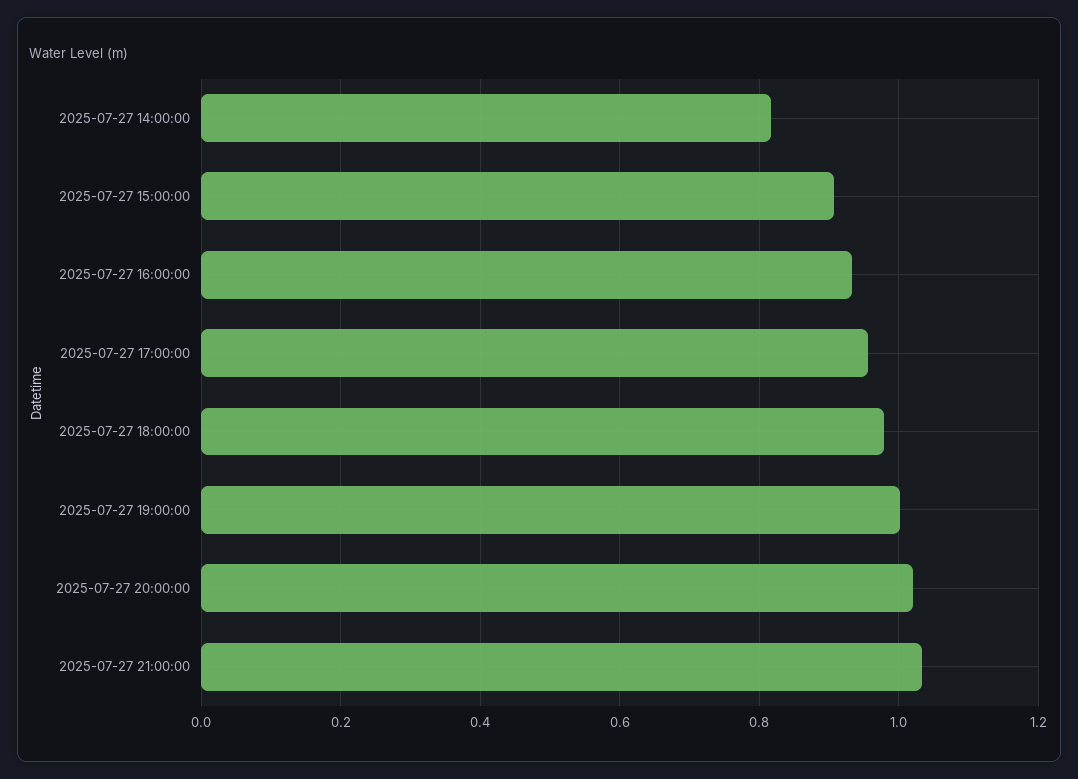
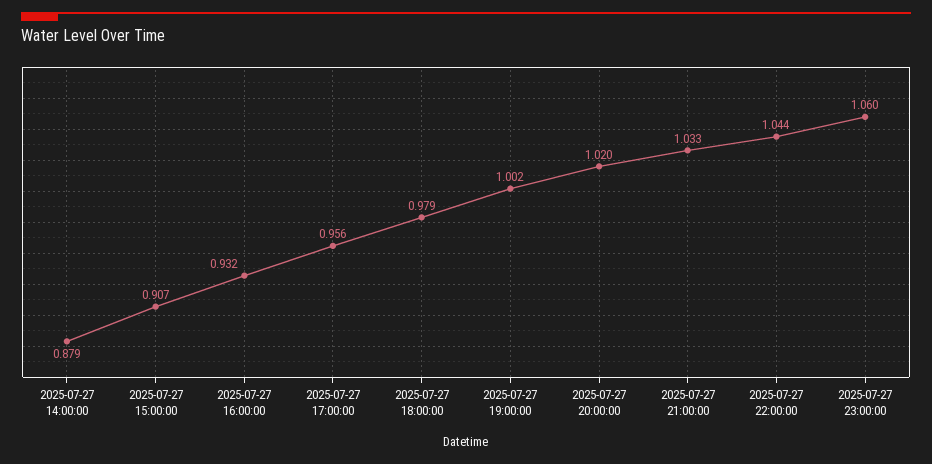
2025-07-27 14:00:00: 0.82 -> 0.879
2025-07-27 22:00:00: none -> 1.044
2025-07-27 23:00:00: none -> 1.06

